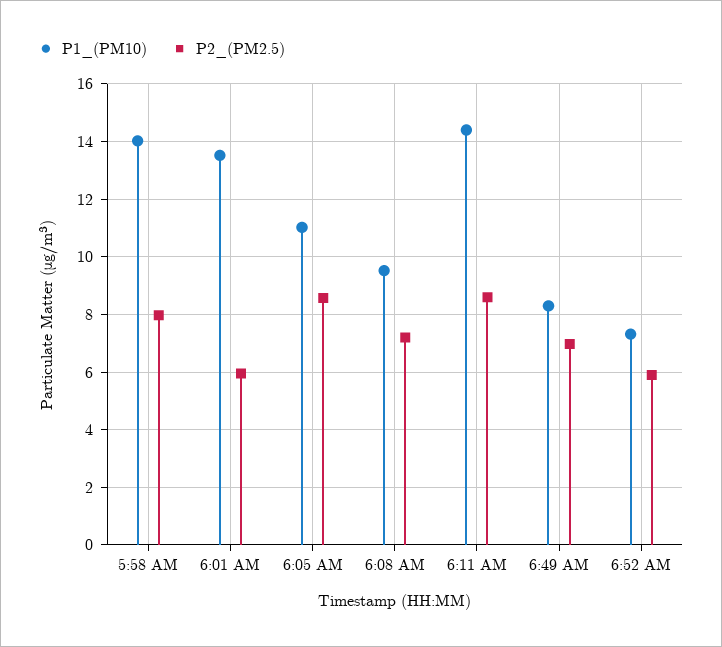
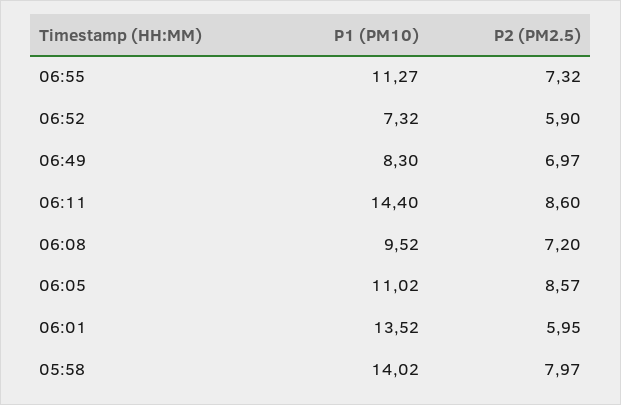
P1_(PM10), 06:55: none -> 11.27
P2_(PM2.5), 06:55: none -> 7.32

